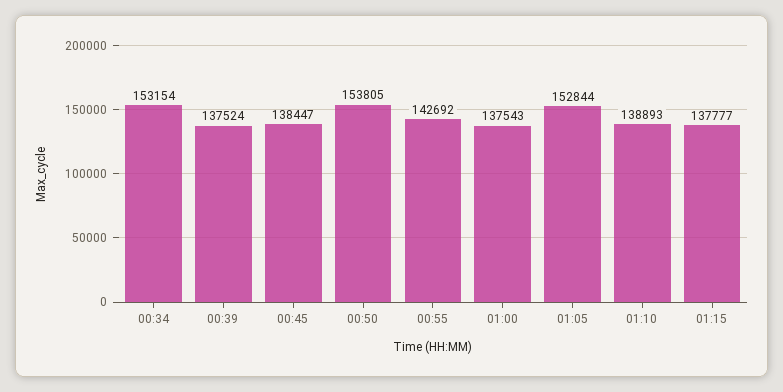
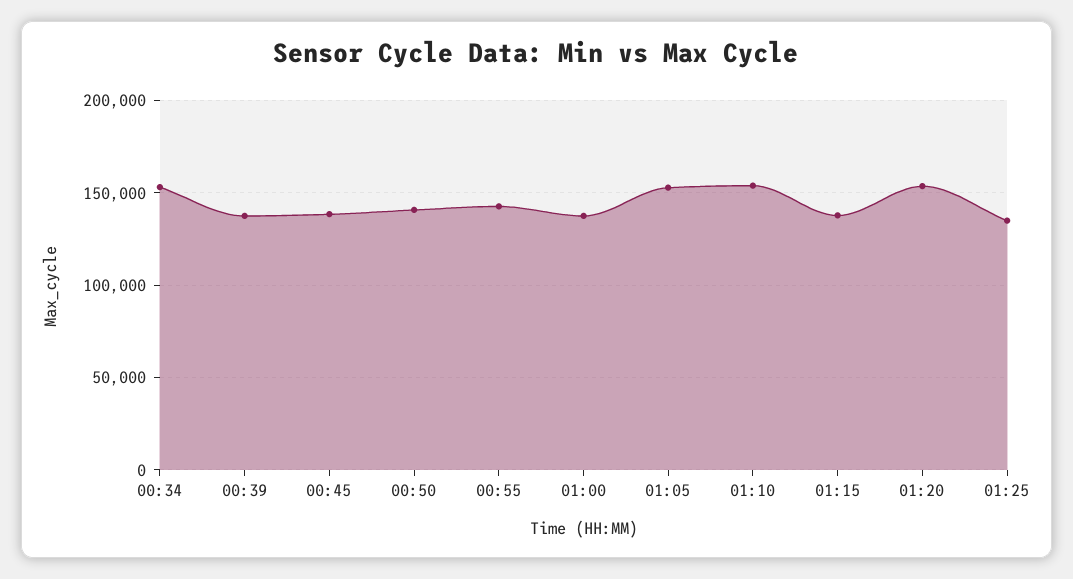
00:50: 153805 -> 140000
01:10: 138893 -> 155000
01:20: none -> 155000
01:25: none -> 135000

